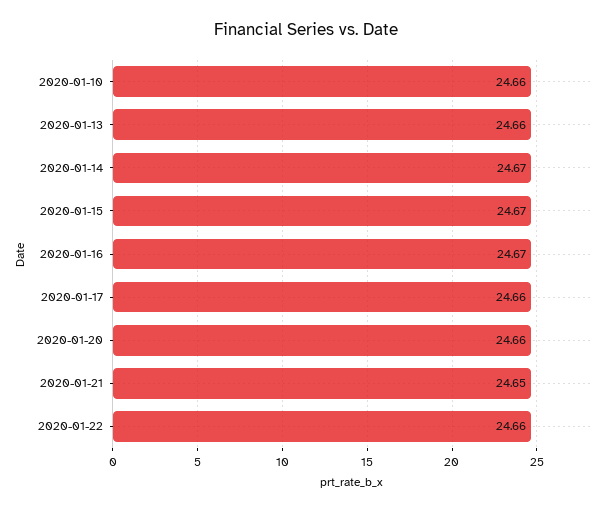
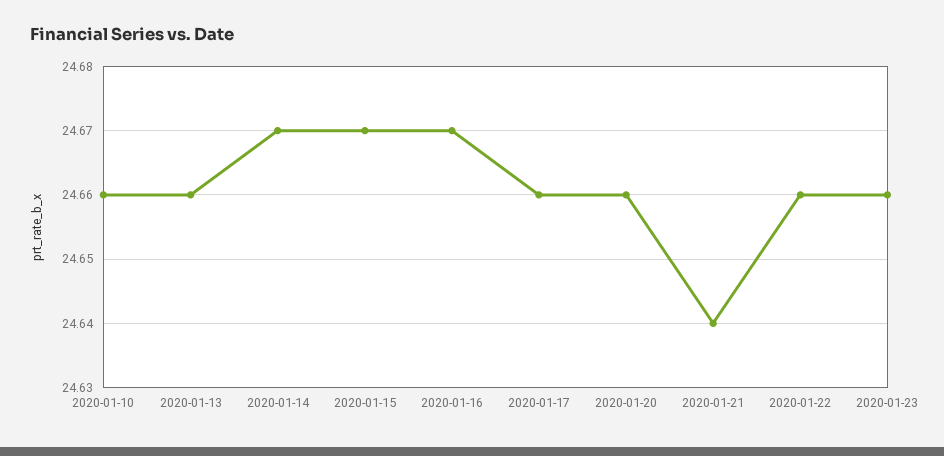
2020-01-21: 24.65 -> 24.64
2020-01-23: none -> 24.66

